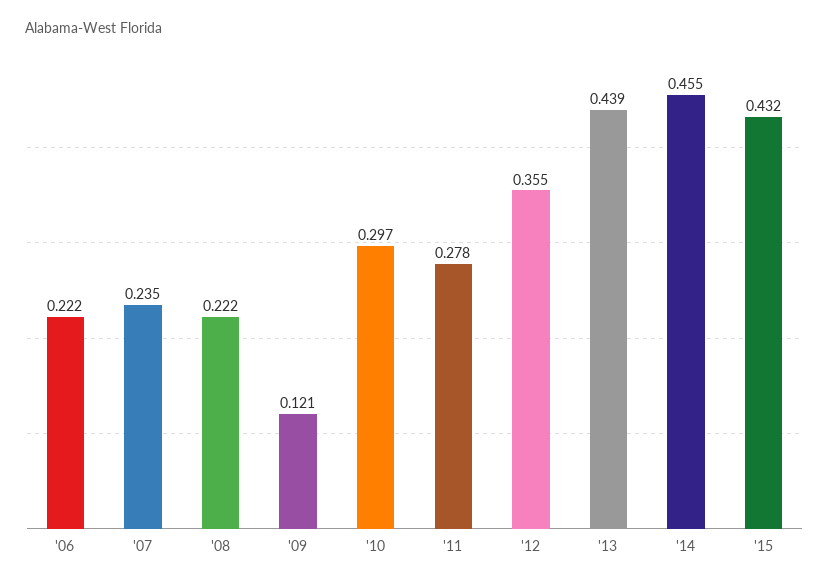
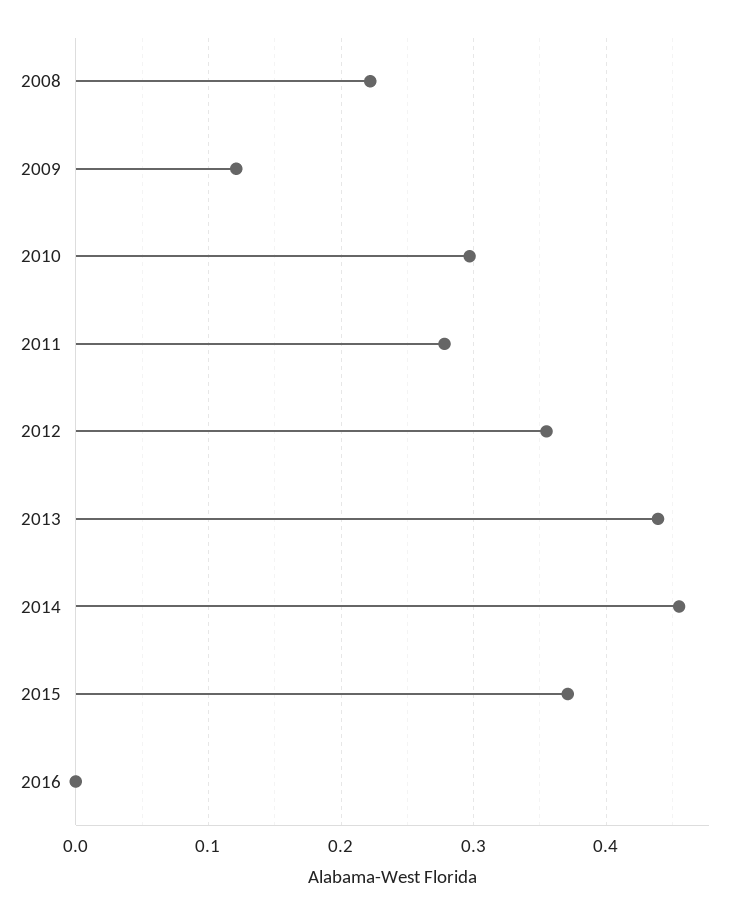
'06: 0.222 -> none
'07: 0.235 -> none
'15: 0.432 -> 0.37
2016: none -> 0

